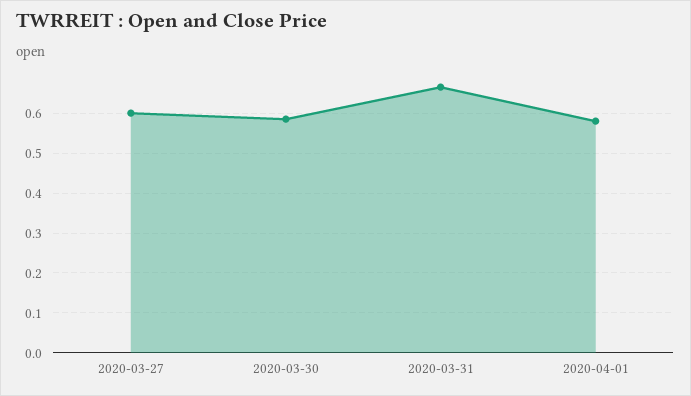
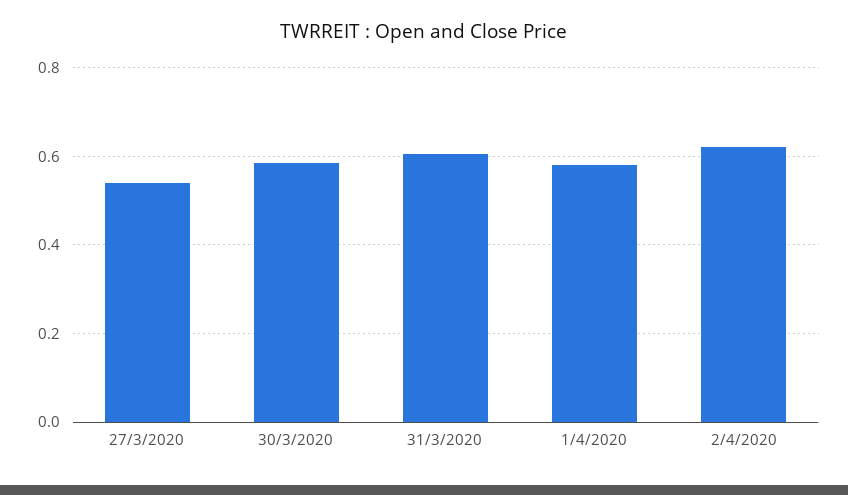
2020-03-27: 0.6 -> 0.54
2020-03-31: 0.66 -> 0.6
2/4/2020: none -> 0.62

